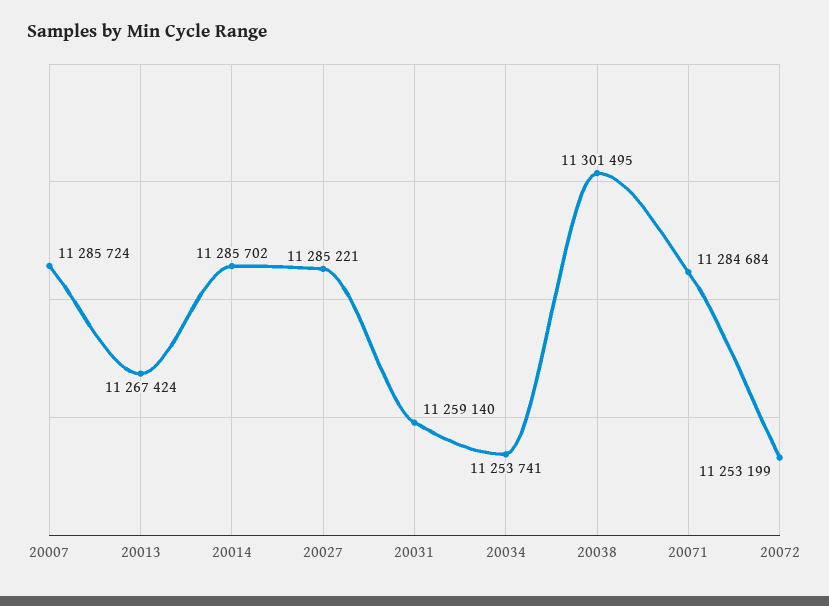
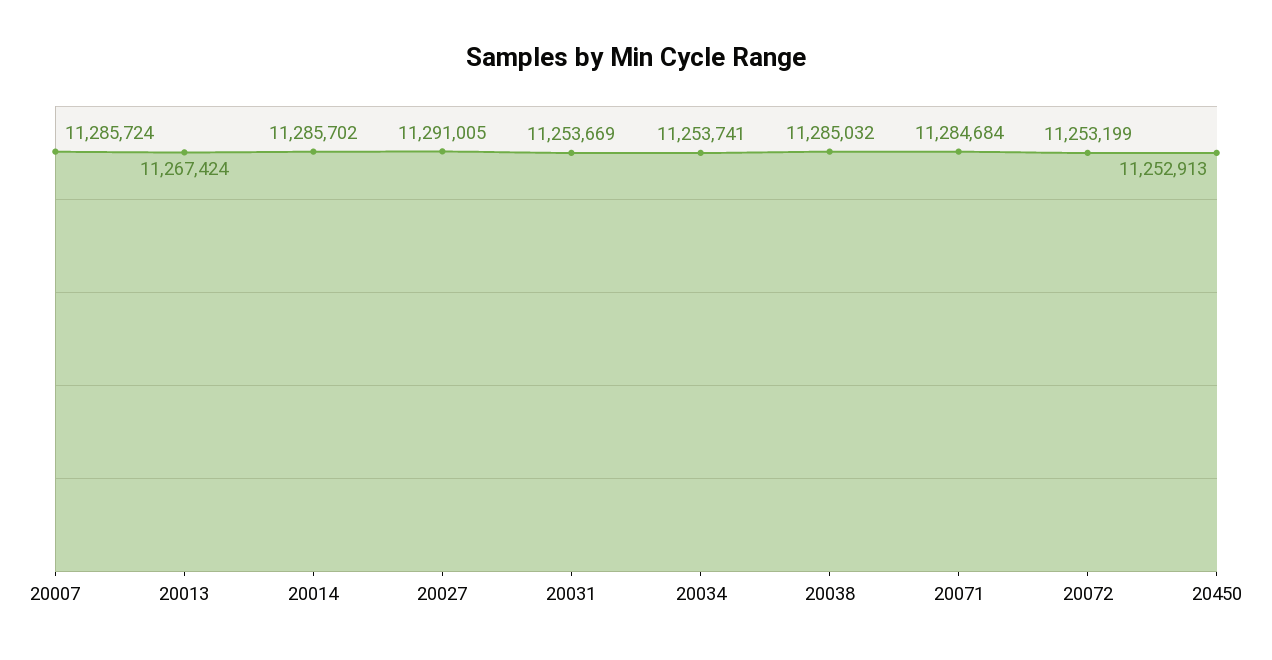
20027: 11285221 -> 11291005
20031: 11259140 -> 11253669
20038: 11301495 -> 11285032
20450: none -> 11252913

